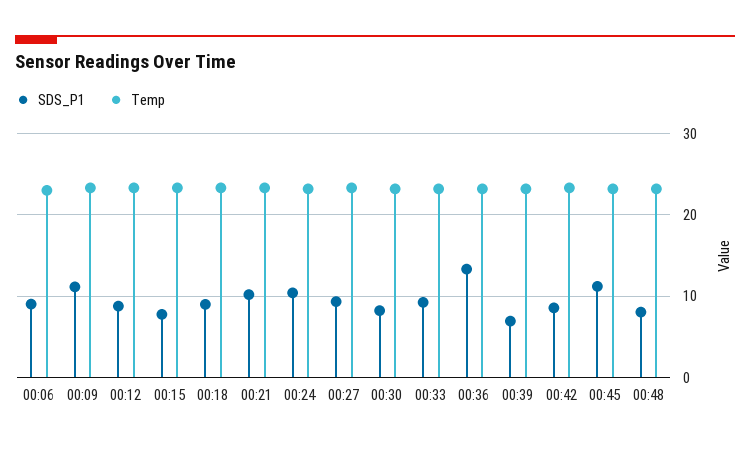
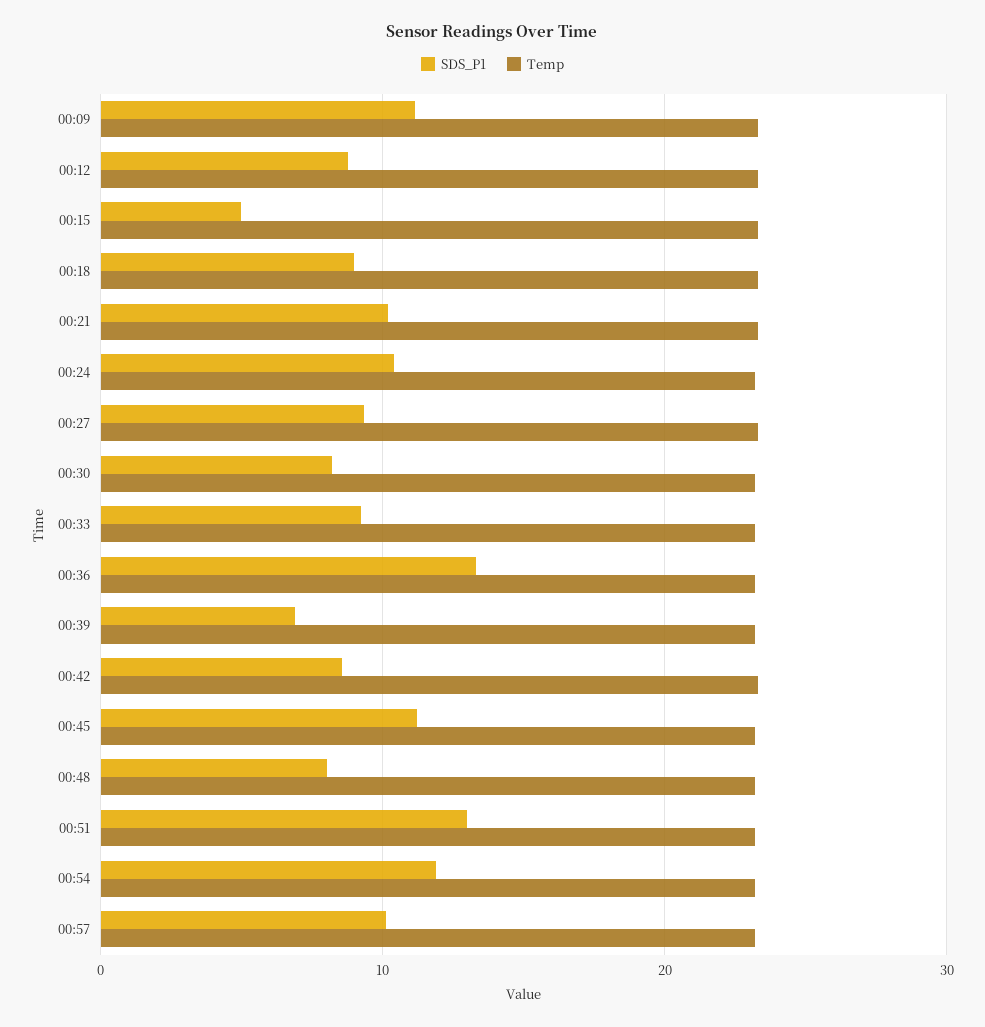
SDS_P1, 00:06: 9 -> none
Temp, 00:06: 23 -> none
SDS_P1, 00:15: 8 -> 5
SDS_P1, 00:51: none -> 13
Temp, 00:51: none -> 23
SDS_P1, 00:54: none -> 12
Temp, 00:54: none -> 23
SDS_P1, 00:57: none -> 10
Temp, 00:57: none -> 23

